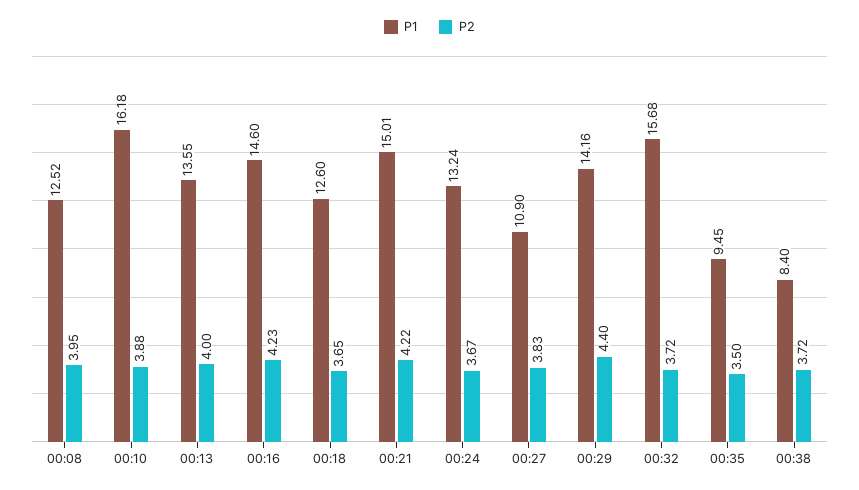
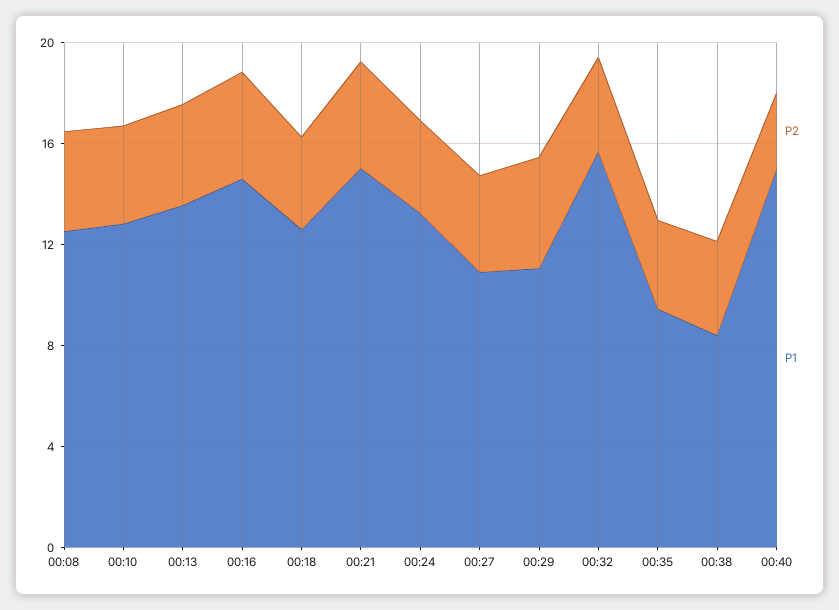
P1, 00:10: 16.18 -> 13
P1, 00:29: 14.16 -> 11
P2, 00:40: none -> 3
P1, 00:40: none -> 15

